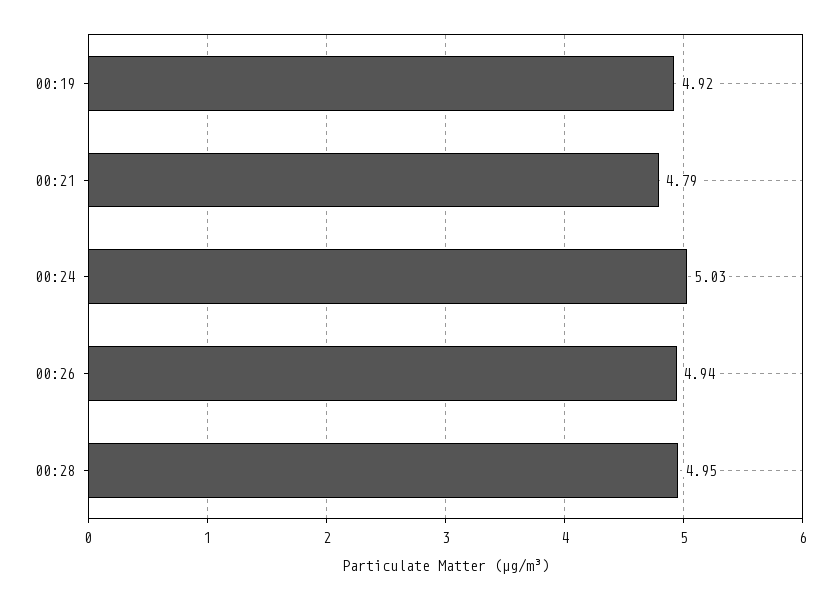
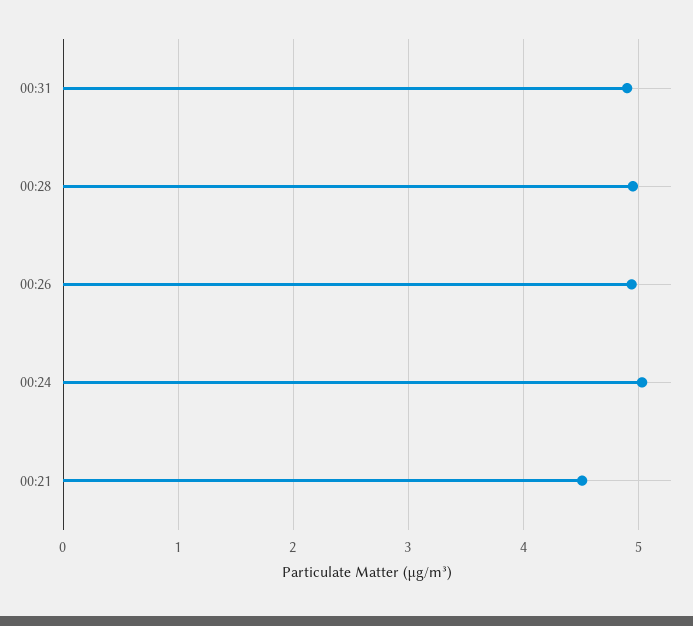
00:19: 4.92 -> none
00:21: 4.79 -> 4.5
00:31: none -> 4.9

